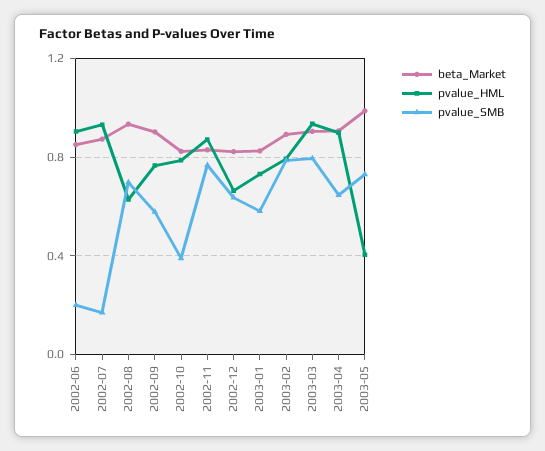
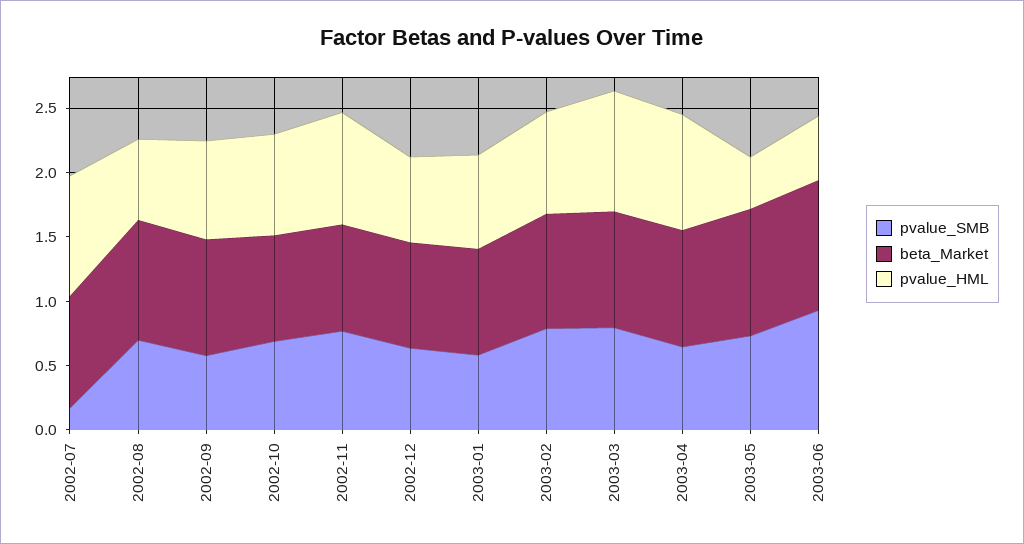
beta_Market, 2002-06: 0.85 -> none
pvalue_HML, 2002-06: 0.9 -> none
pvalue_SMB, 2002-06: 0.2 -> none
pvalue_SMB, 2002-10: 0.4 -> 0.7
pvalue_SMB, 2003-06: none -> 0.9
beta_Market, 2003-06: none -> 1
pvalue_HML, 2003-06: none -> 0.5

